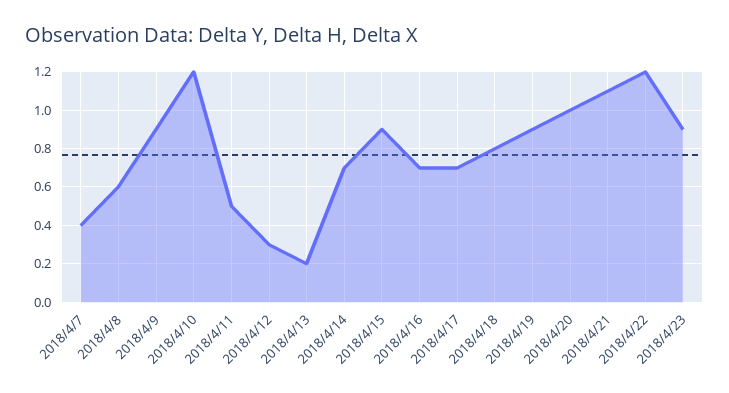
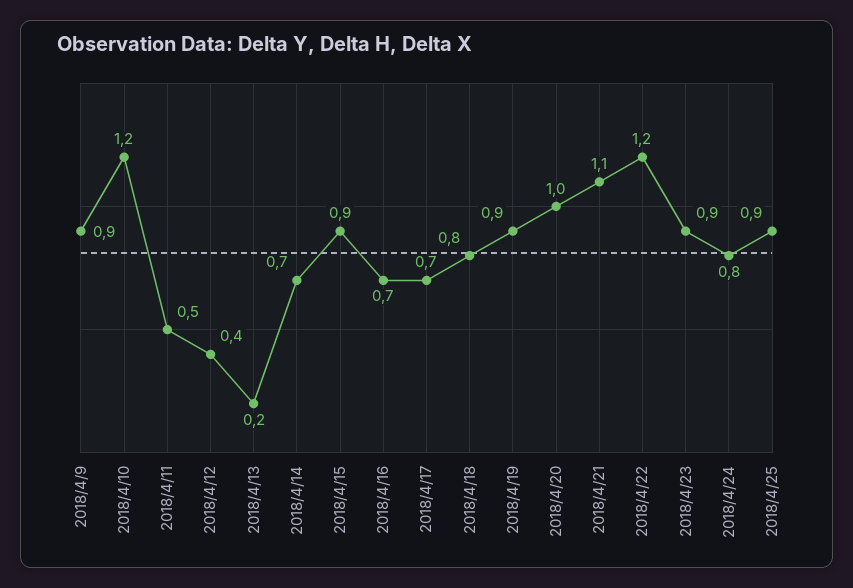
2018/4/7: 0.4 -> none
2018/4/8: 0.6 -> none
2018/4/12: 0.3 -> 0.4
2018/4/24: none -> 0.8
2018/4/25: none -> 0.9

